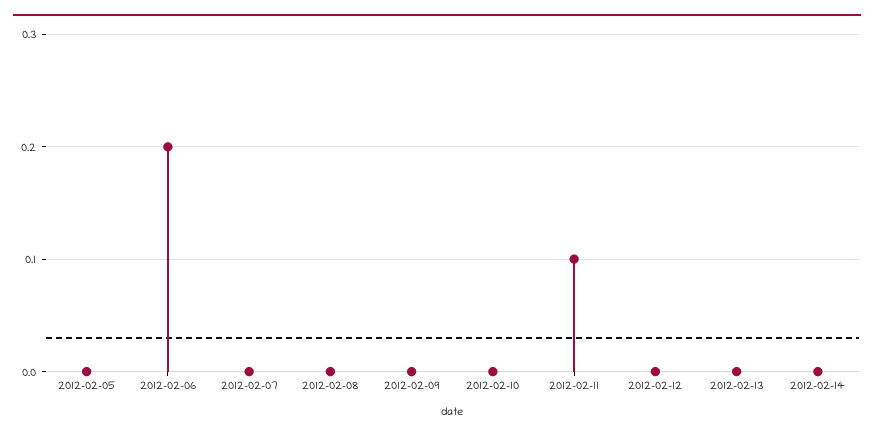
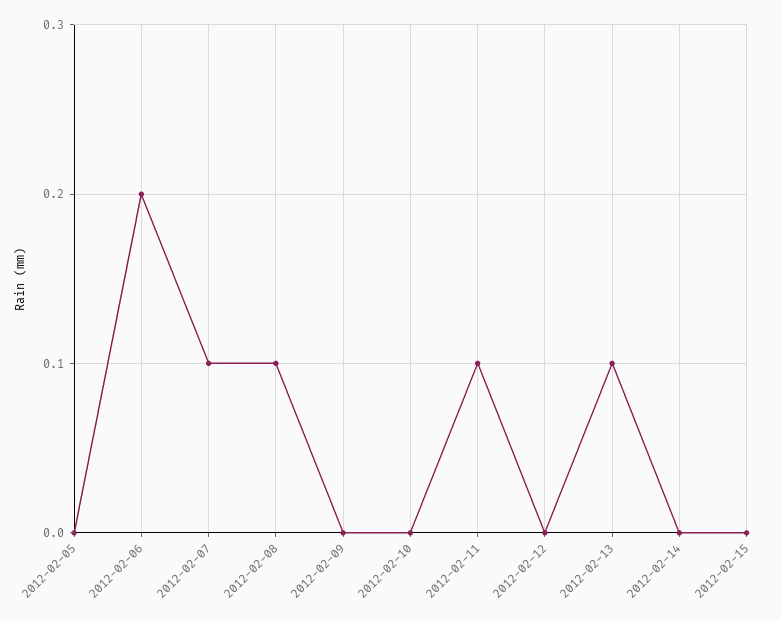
2012-02-07: 0 -> 0.1
2012-02-08: 0 -> 0.1
2012-02-13: 0 -> 0.1
2012-02-15: none -> 0

